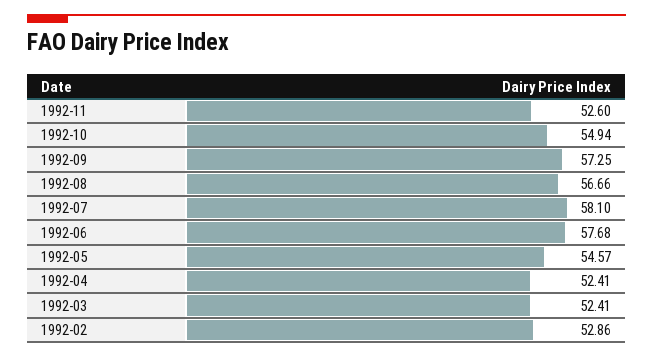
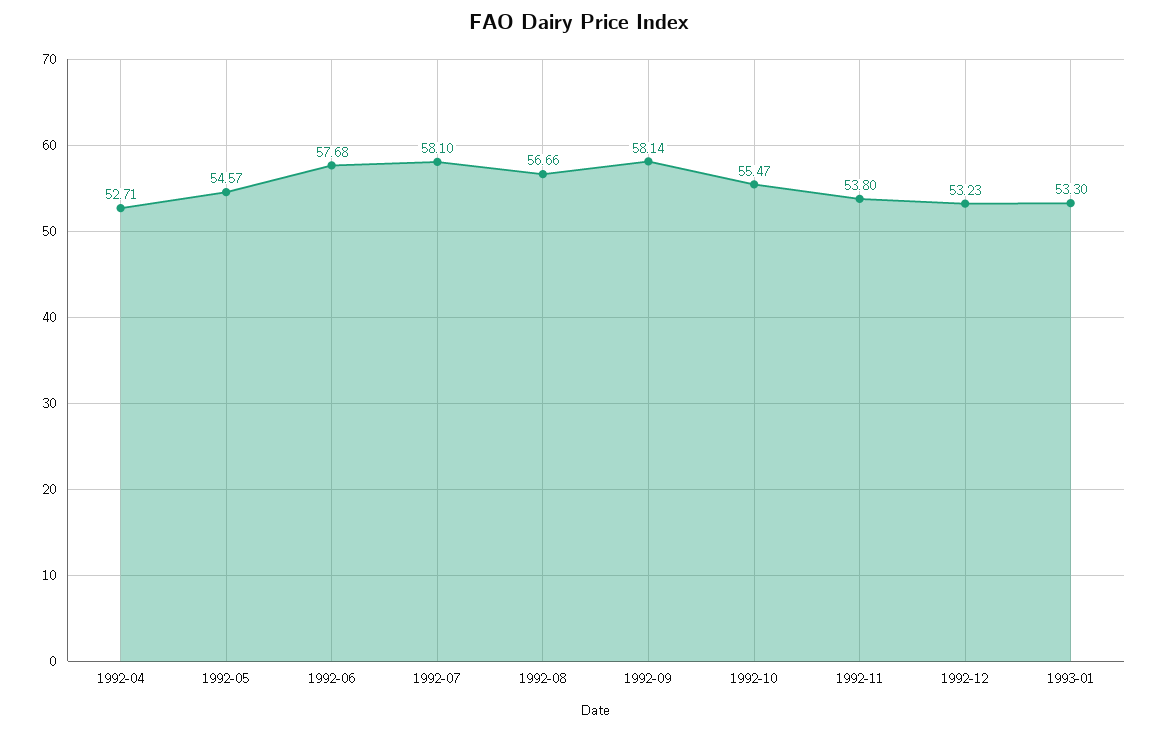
1992-11: 52.6 -> 53.8
1992-10: 54.94 -> 55.47
1992-09: 57.25 -> 58.14
1992-04: 52.41 -> 52.71
1992-03: 52.41 -> none
1992-02: 52.86 -> none
1992-12: none -> 53.23
1993-01: none -> 53.3

